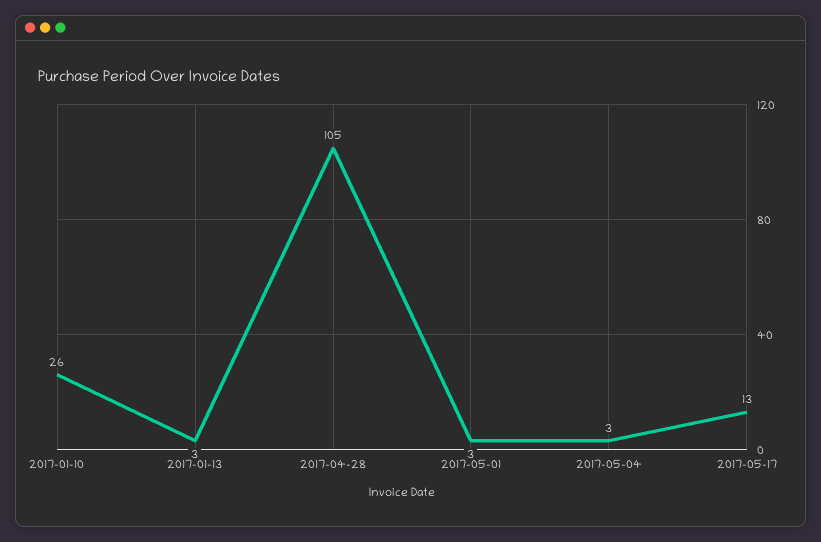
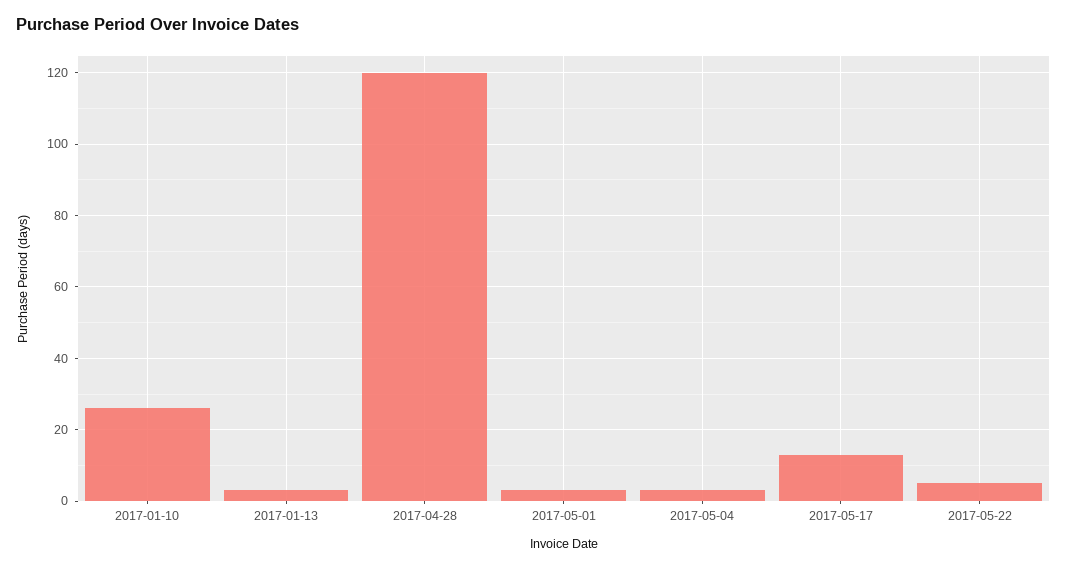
2017-04-28: 105 -> 120
2017-05-22: none -> 5

